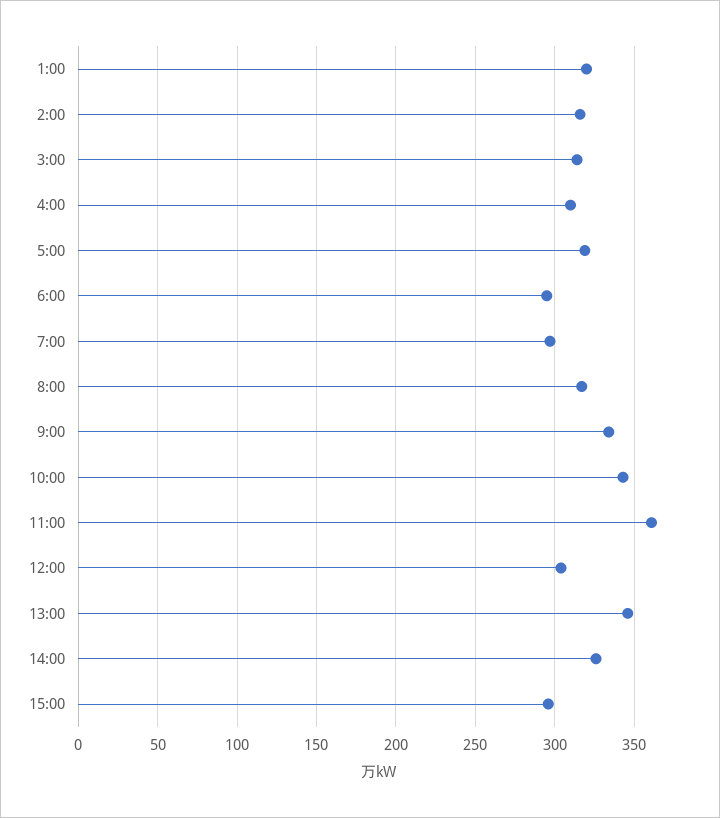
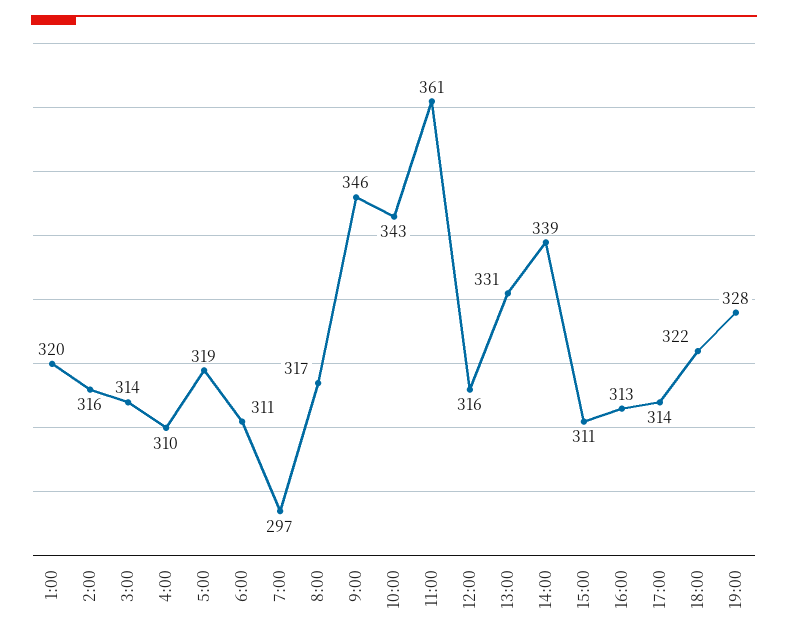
6:00: 295 -> 311
9:00: 335 -> 346
12:00: 305 -> 316
13:00: 345 -> 331
14:00: 325 -> 339
15:00: 295 -> 311
16:00: none -> 313
17:00: none -> 314
18:00: none -> 322
19:00: none -> 328

